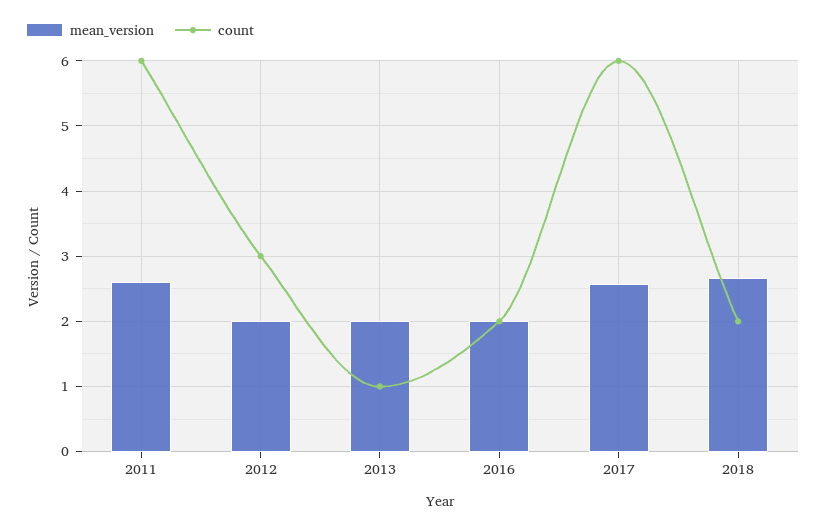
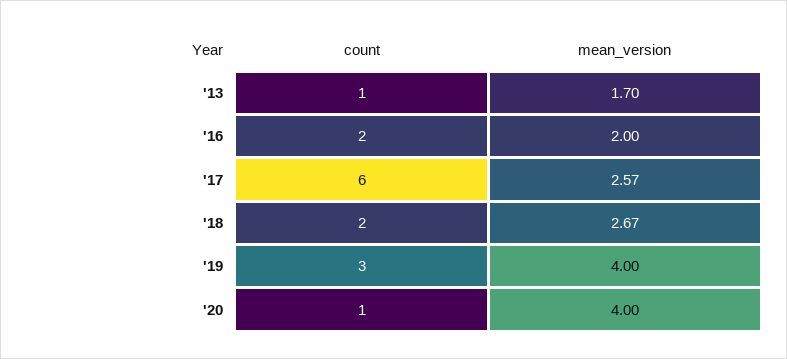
mean_version, 2011: 2.6 -> none
count, 2011: 6 -> none
mean_version, 2012: 2 -> none
count, 2012: 3 -> none
mean_version, 2013: 2 -> 1.7
count, '19: none -> 3
mean_version, '19: none -> 4
count, '20: none -> 1
mean_version, '20: none -> 4

